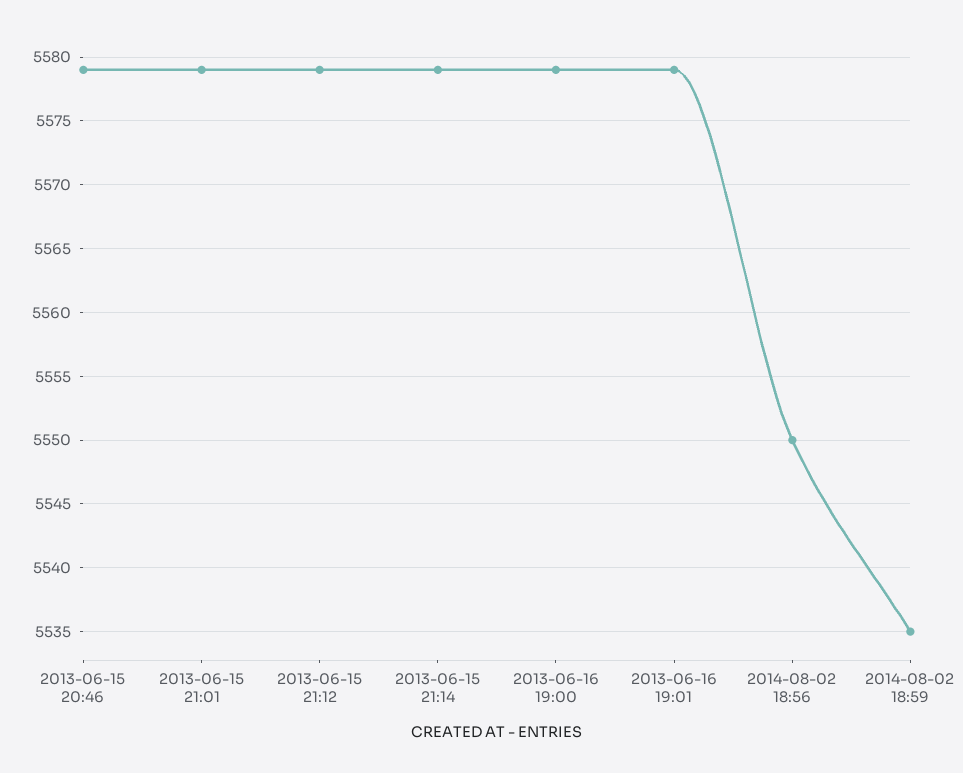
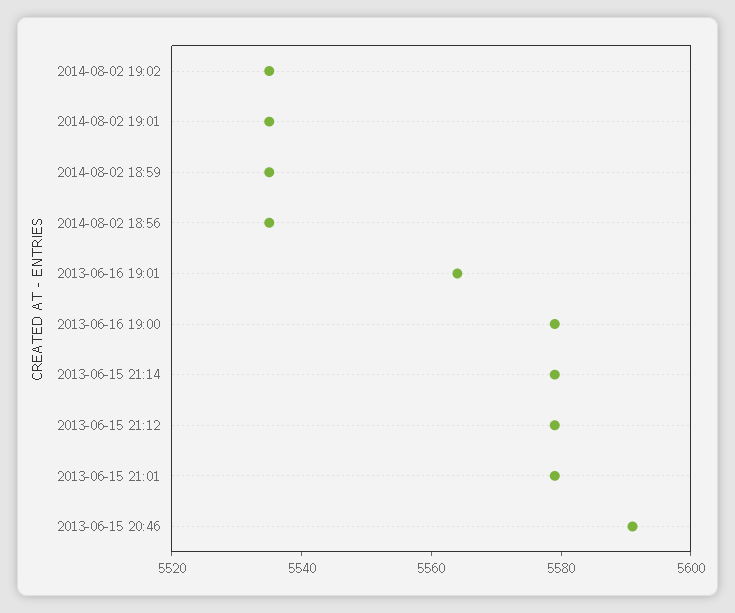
2013-06-15 20:46: 5579 -> 5590
2013-06-16 19:01: 5579 -> 5565
2014-08-02 18:56: 5550 -> 5535
2014-08-02 19:02: none -> 5535
2014-08-02 19:01: none -> 5535

